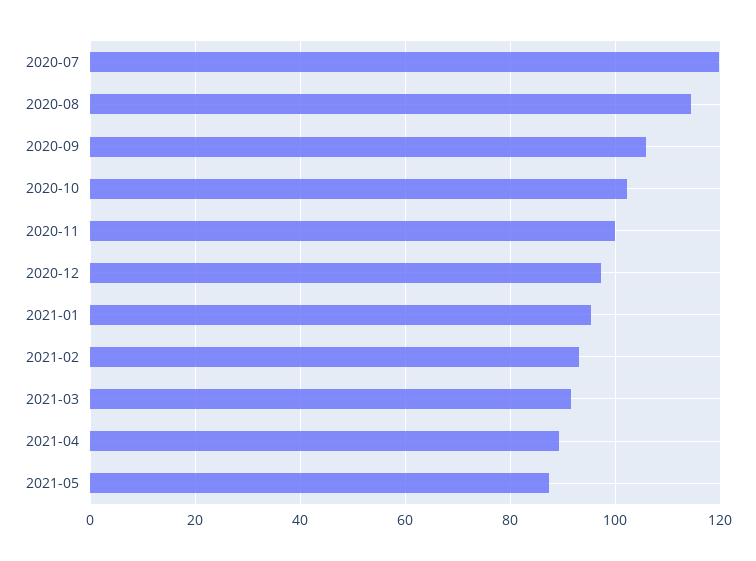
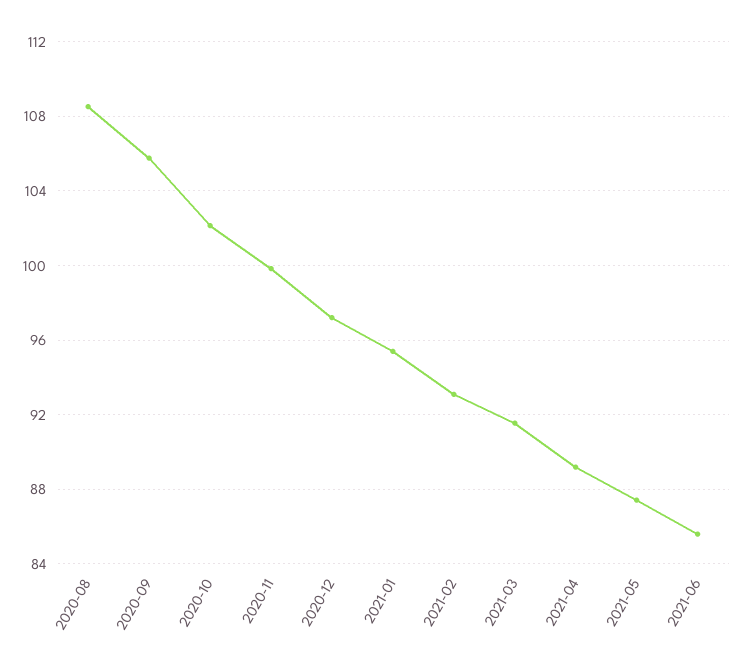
2020-07: 120 -> none
2020-08: 114 -> 108.5
2021-06: none -> 85.5

